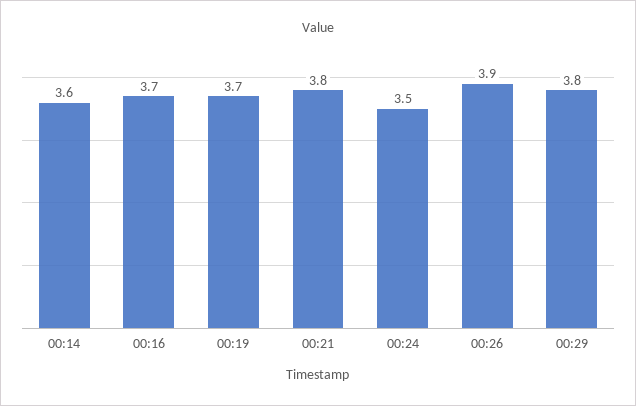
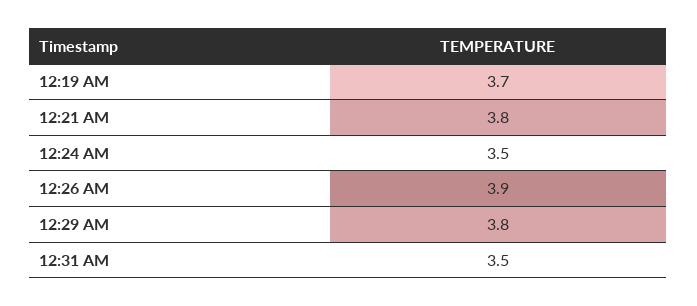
00:14: 3.6 -> none
00:16: 3.7 -> none
12:31 AM: none -> 3.5

